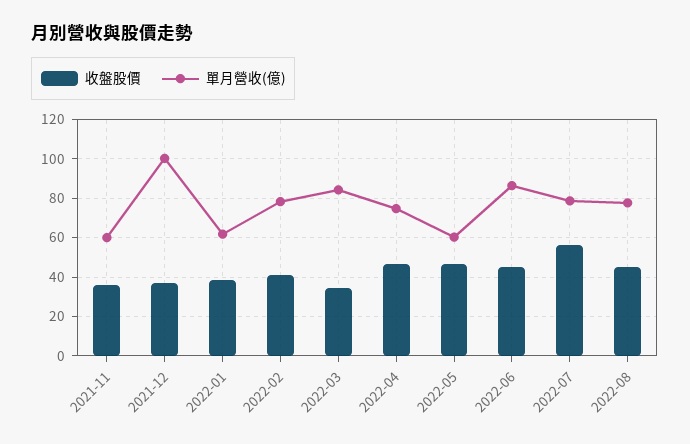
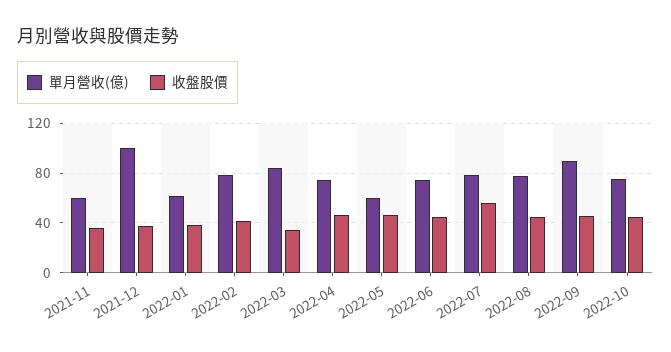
單月營收(億), 2022-06: 85 -> 75
單月營收(億), 2022-09: none -> 90
收盤股價, 2022-09: none -> 45
單月營收(億), 2022-10: none -> 75
收盤股價, 2022-10: none -> 45

